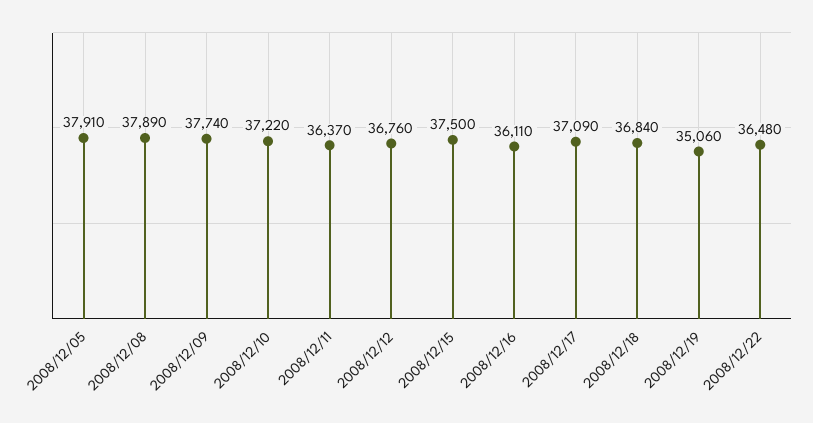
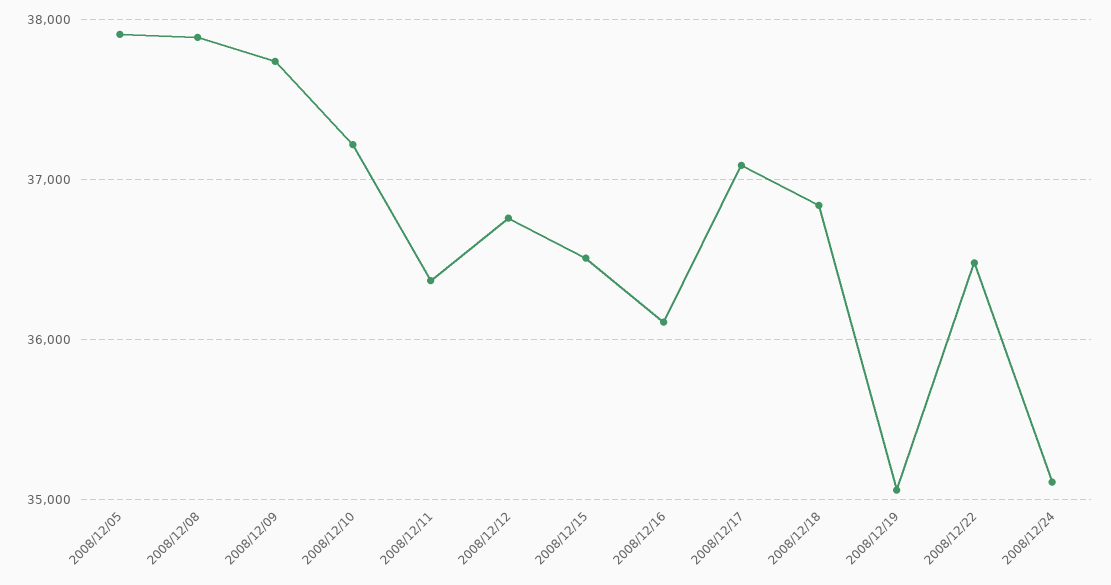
2008/12/15: 37500 -> 36500
2008/12/24: none -> 35100

